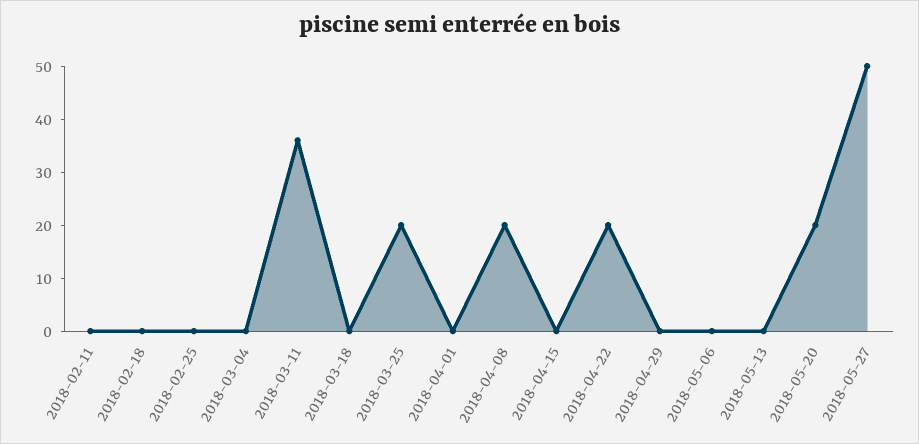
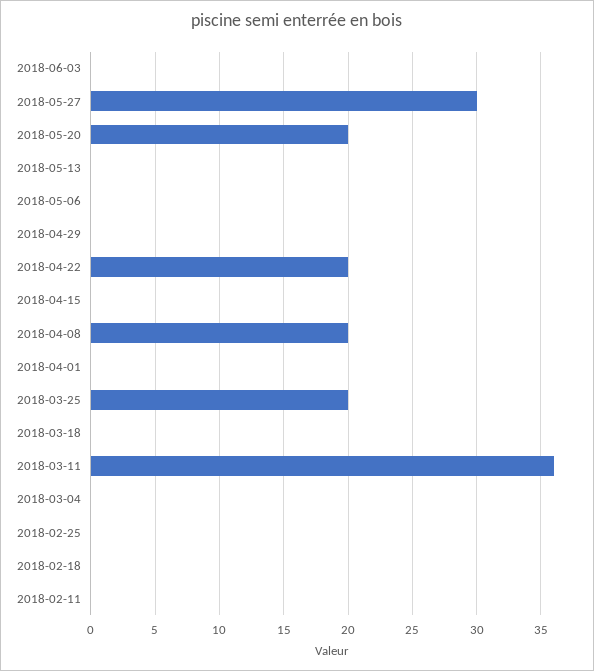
2018-05-27: 50 -> 30
2018-06-03: none -> 0

